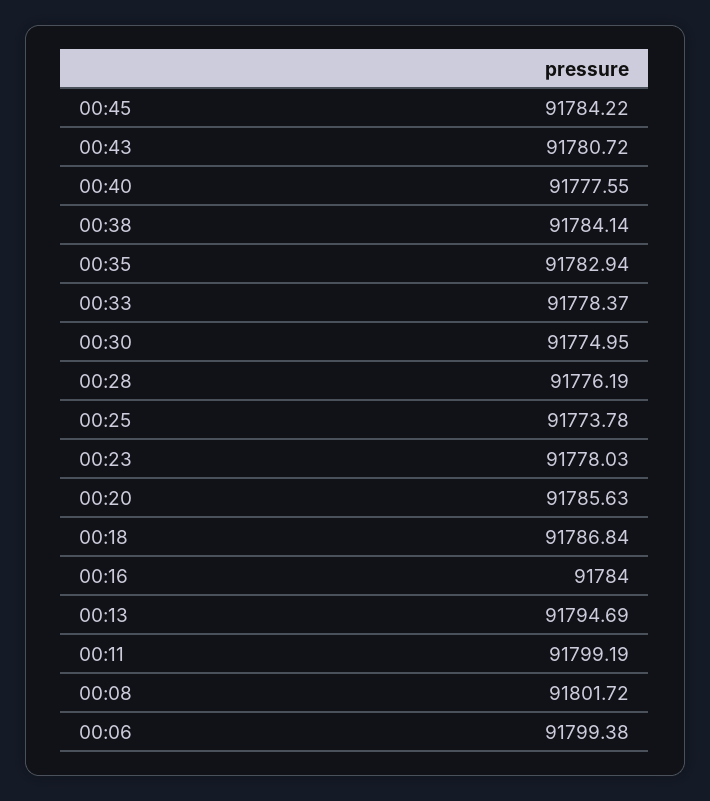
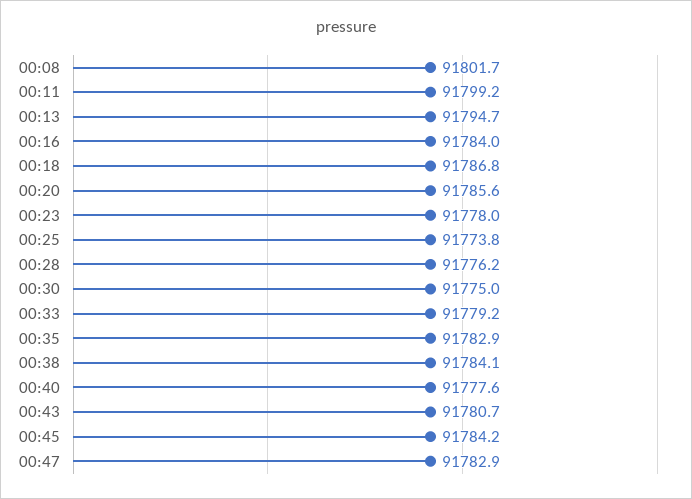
00:33: 91778.37 -> 91779.2
00:06: 91799.38 -> none
00:47: none -> 91782.9

